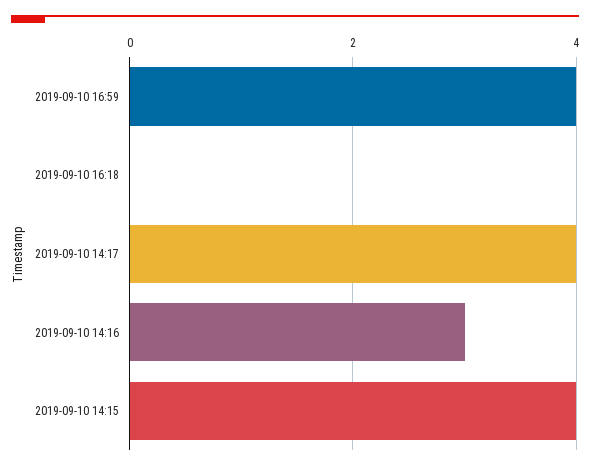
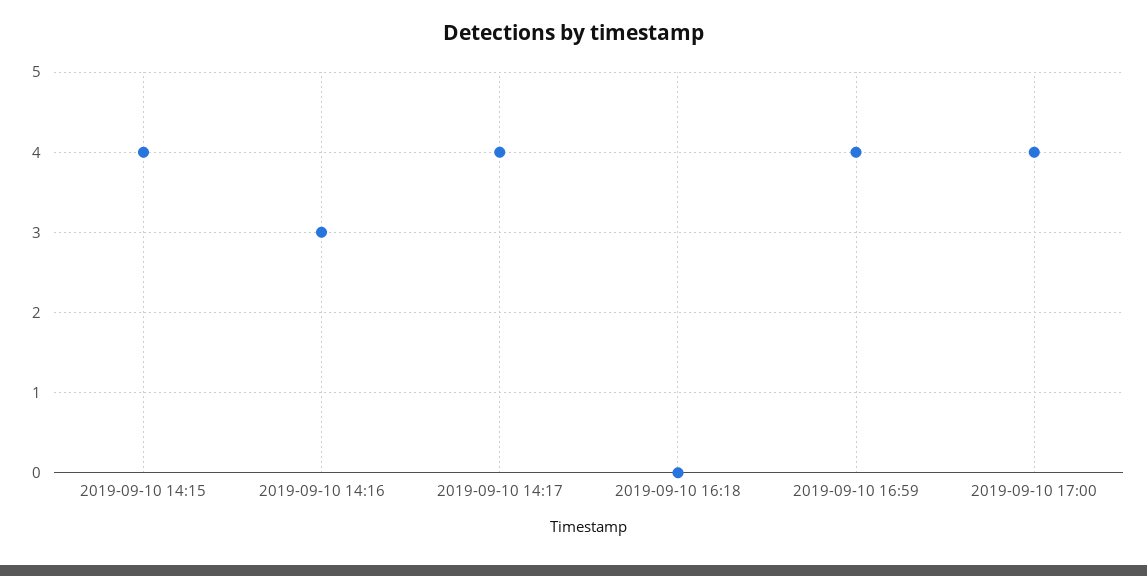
2019-09-10 17:00: none -> 4

